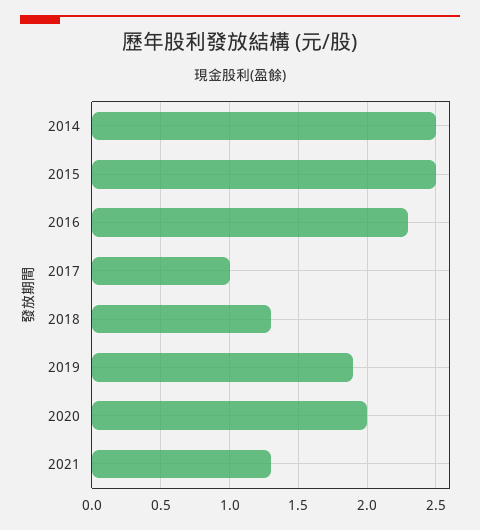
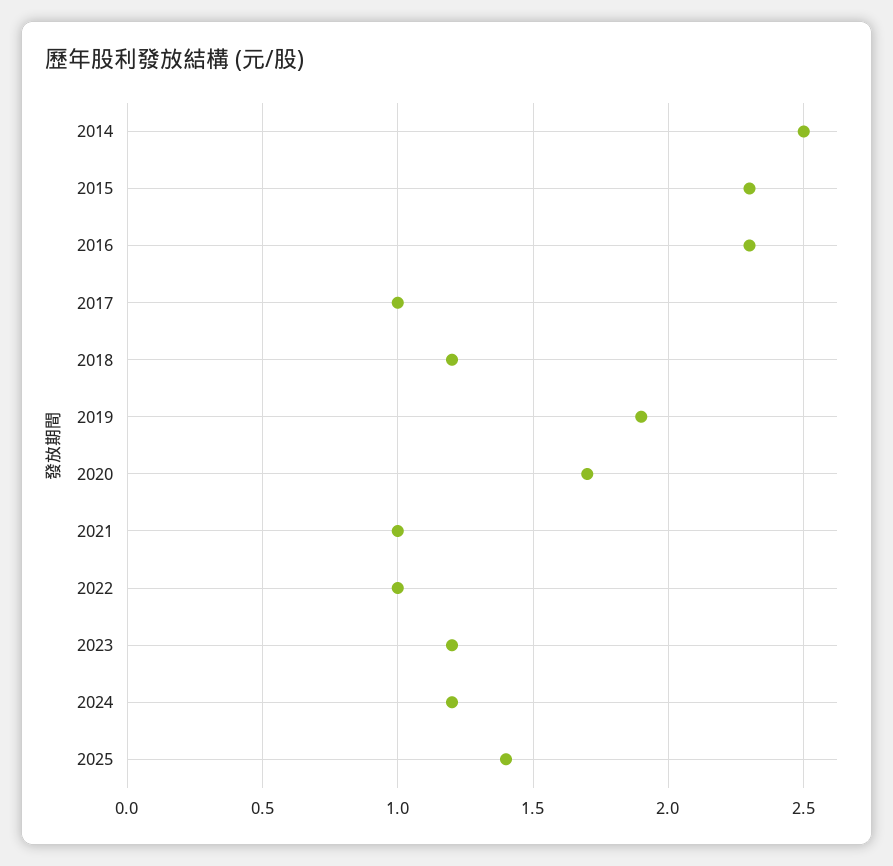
2015: 2.5 -> 2.3
2018: 1.3 -> 1.2
2020: 2 -> 1.7
2021: 1.3 -> 1
2022: none -> 1
2023: none -> 1.2
2024: none -> 1.2
2025: none -> 1.4

